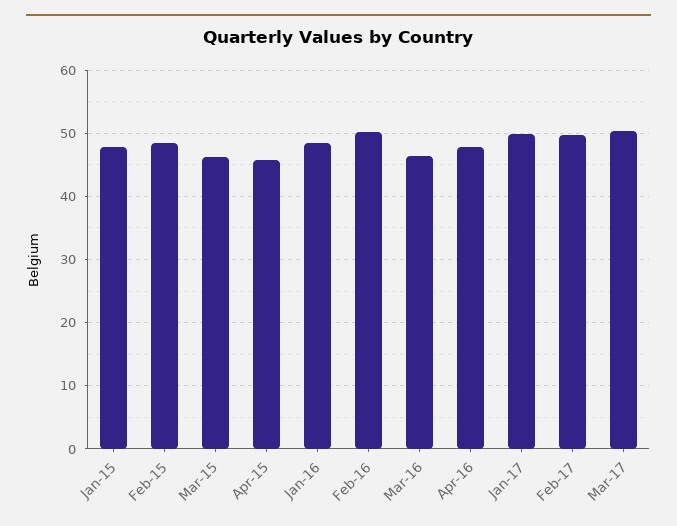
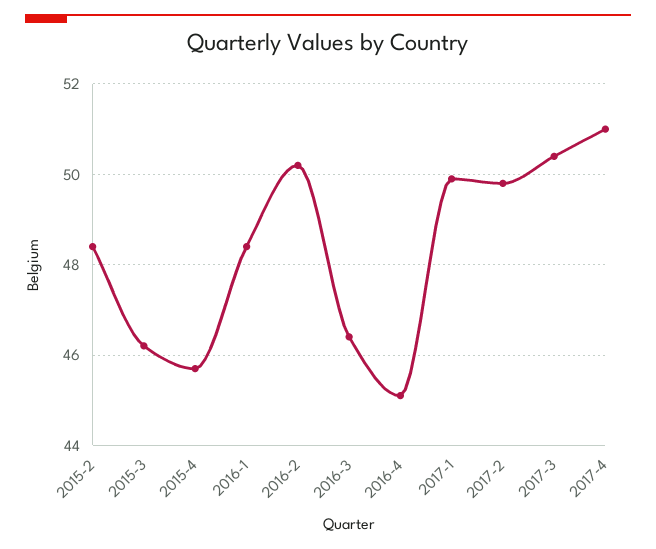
Jan-15: 48 -> none
Apr-16: 48 -> 45
2017-4: none -> 51

